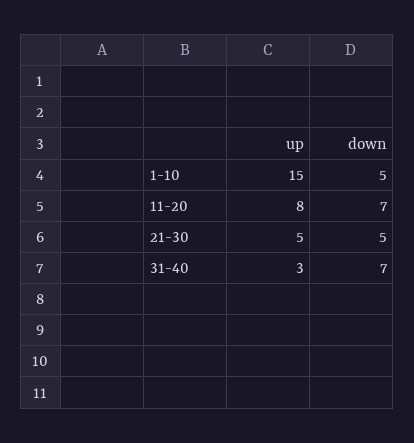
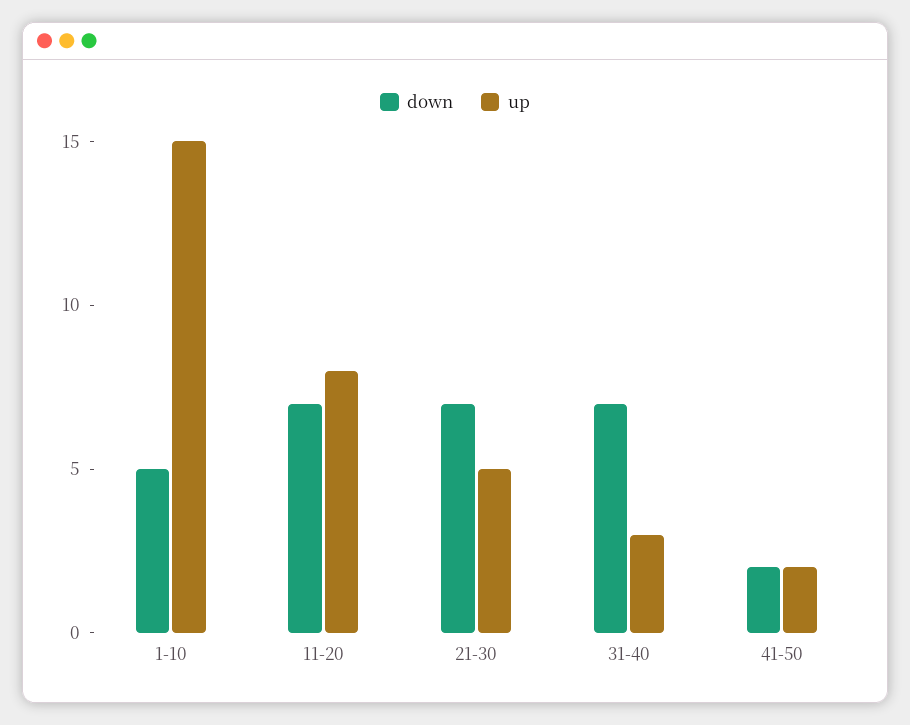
down, 21-30: 5 -> 7
down, 41-50: none -> 2
up, 41-50: none -> 2

